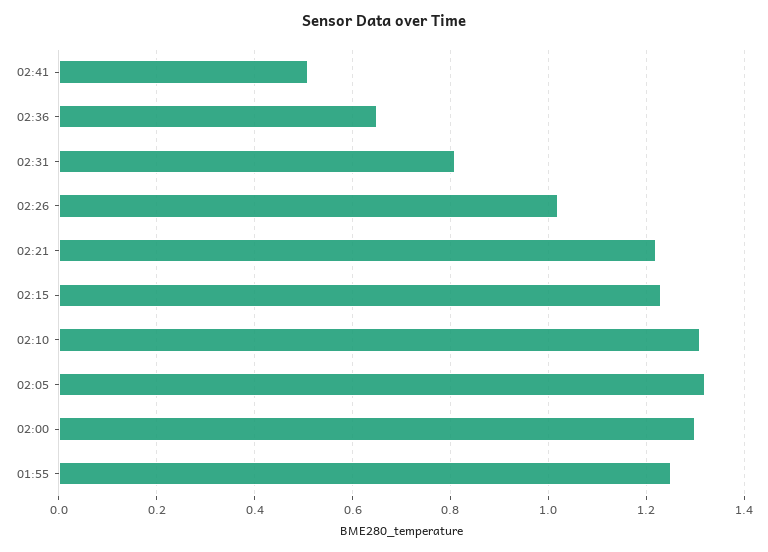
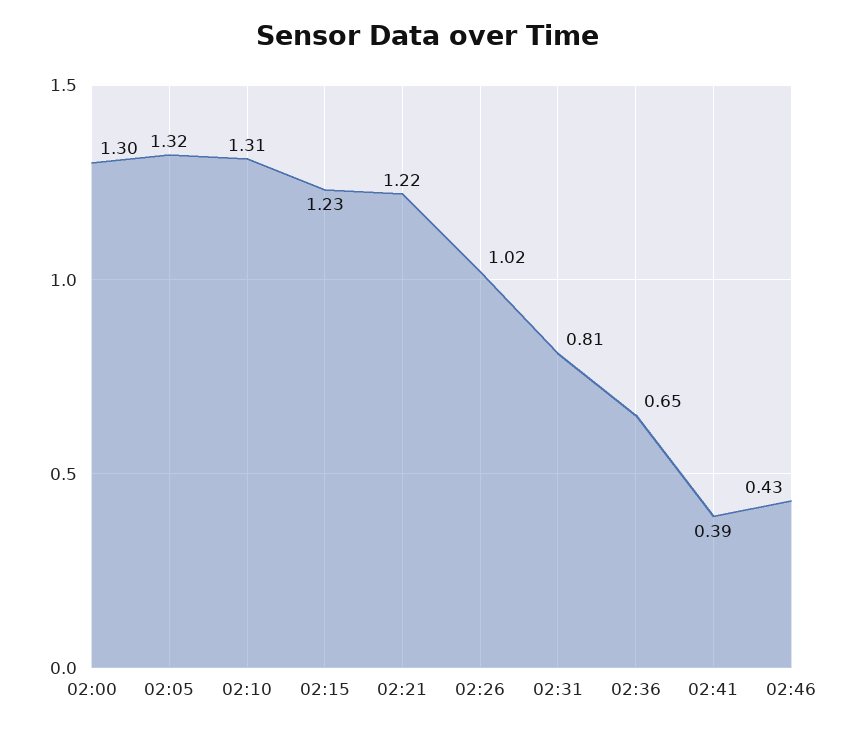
02:41: 0.5 -> 0.39
01:55: 1.25 -> none
02:46: none -> 0.43

